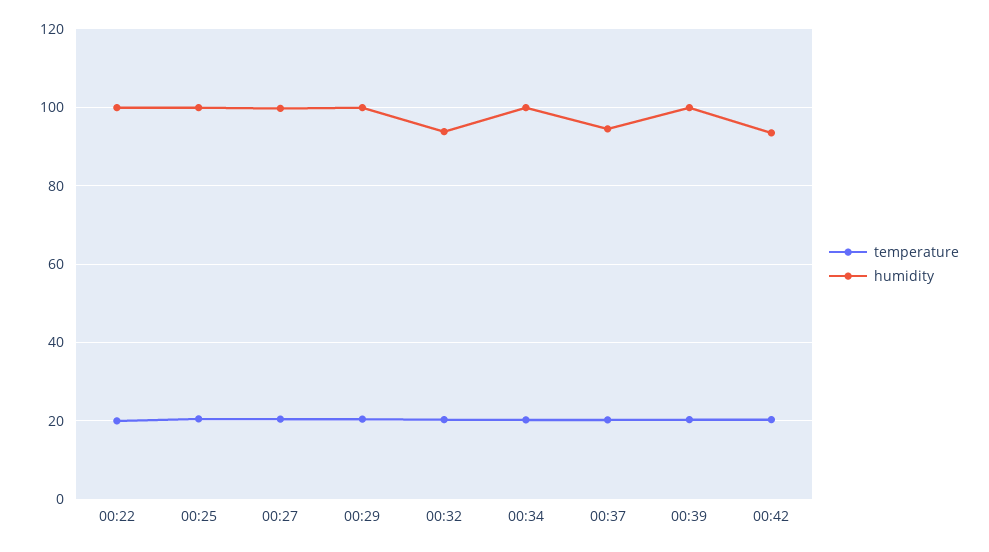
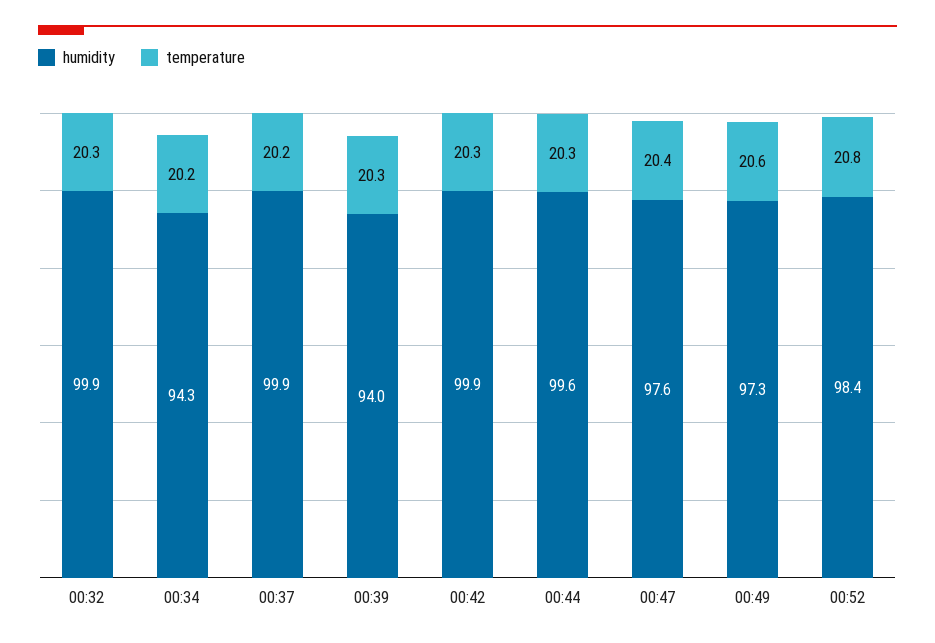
temperature, 00:22: 20 -> none
humidity, 00:22: 100 -> none
temperature, 00:25: 20 -> none
humidity, 00:25: 100 -> none
temperature, 00:27: 20 -> none
humidity, 00:27: 100 -> none
temperature, 00:29: 20 -> none
humidity, 00:29: 100 -> none
humidity, 00:32: 94 -> 99.9
humidity, 00:34: 100 -> 94.3
humidity, 00:37: 94 -> 99.9
humidity, 00:39: 100 -> 94
humidity, 00:42: 94 -> 99.9
humidity, 00:44: none -> 99.6
temperature, 00:44: none -> 20.3
humidity, 00:47: none -> 97.6
temperature, 00:47: none -> 20.4
humidity, 00:49: none -> 97.3
temperature, 00:49: none -> 20.6
humidity, 00:52: none -> 98.4
temperature, 00:52: none -> 20.8

